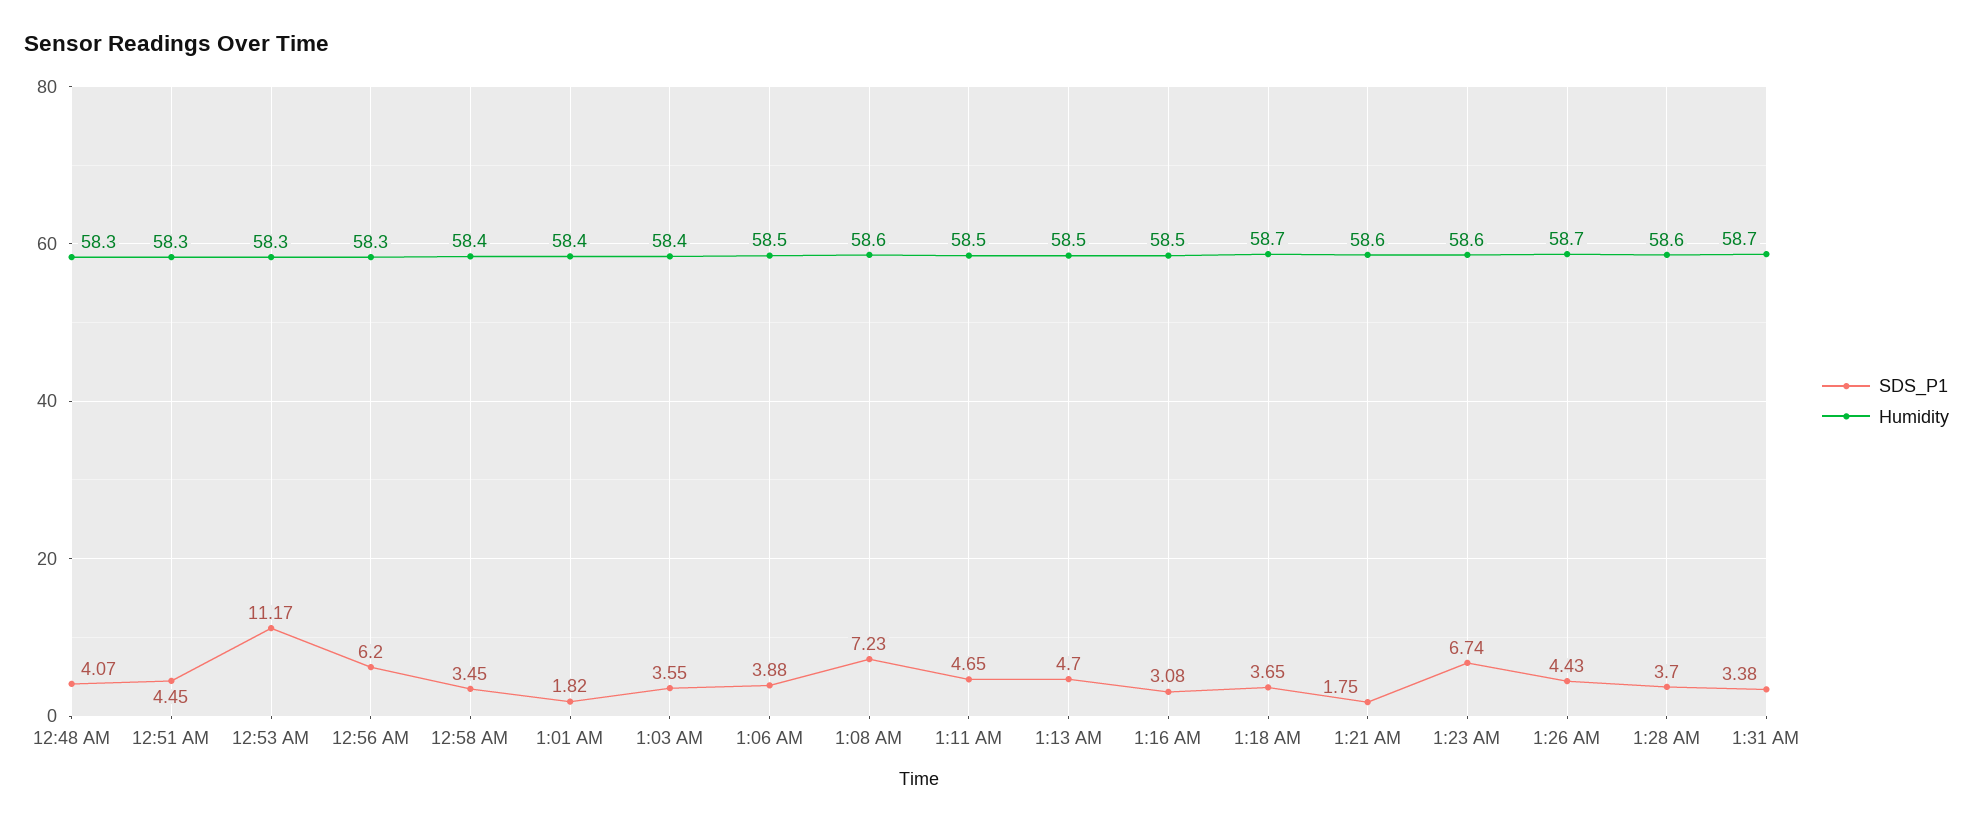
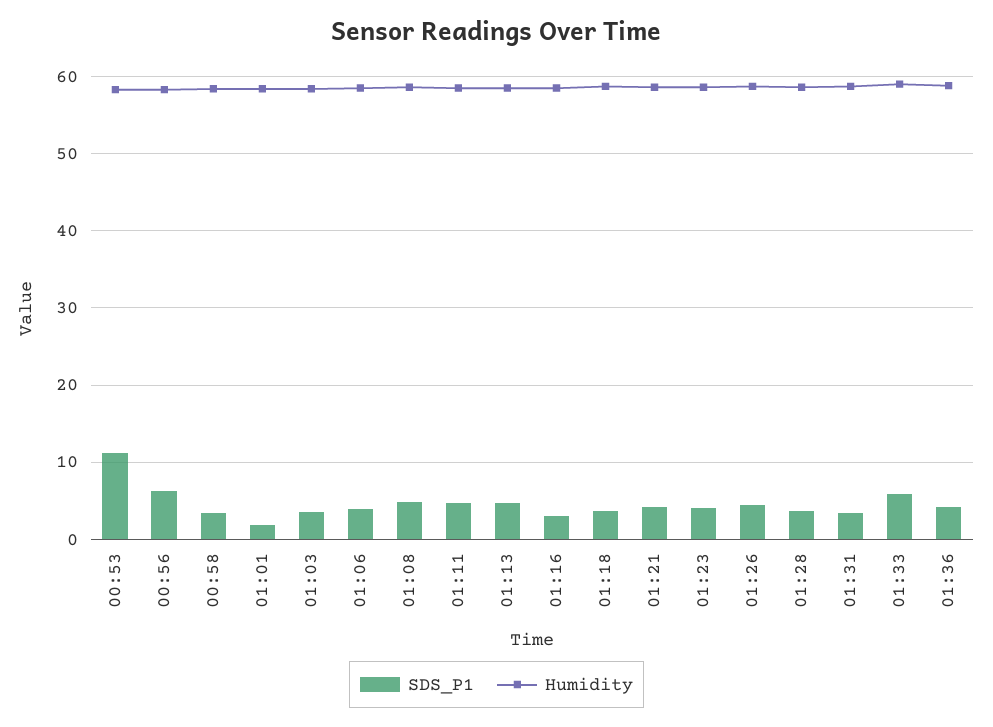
SDS_P1, 12:48 AM: 4.07 -> none
Humidity, 12:48 AM: 58.3 -> none
SDS_P1, 12:51 AM: 4.45 -> none
Humidity, 12:51 AM: 58.3 -> none
SDS_P1, 1:08 AM: 7.23 -> 5
SDS_P1, 1:21 AM: 1.75 -> 4
SDS_P1, 1:23 AM: 6.74 -> 4
SDS_P1, 01:33: none -> 6
Humidity, 01:33: none -> 59
SDS_P1, 01:36: none -> 4
Humidity, 01:36: none -> 59

